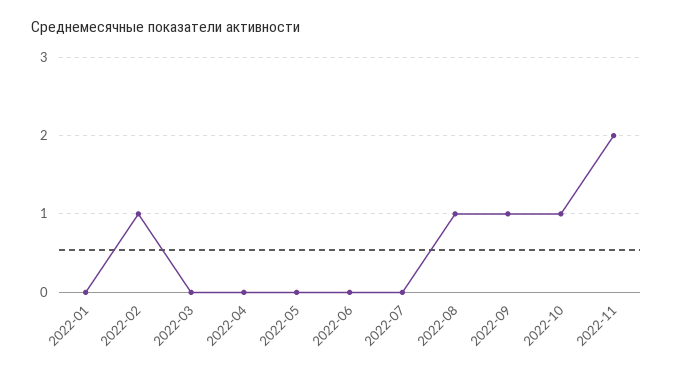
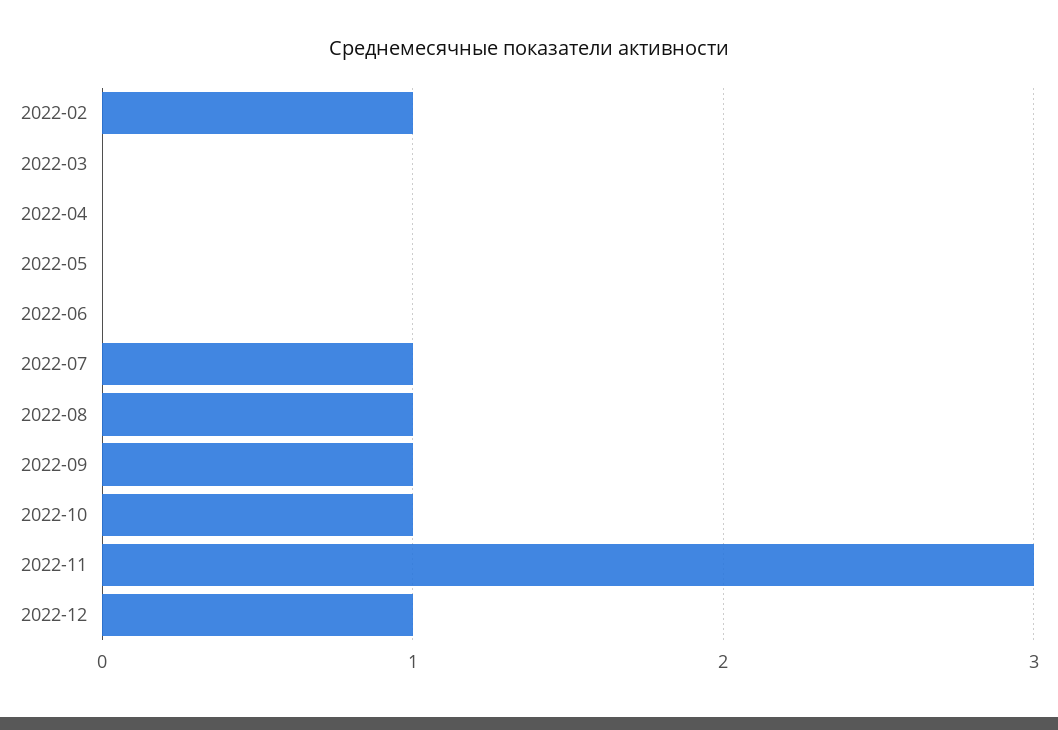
2022-01: 0 -> none
2022-07: 0 -> 1
2022-11: 2 -> 3
2022-12: none -> 1

